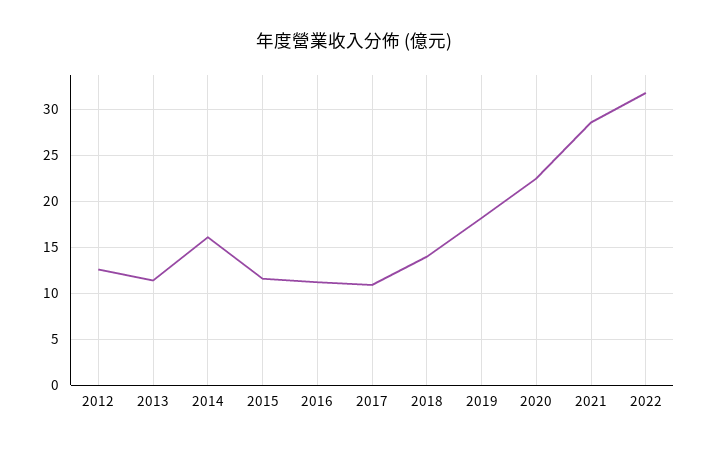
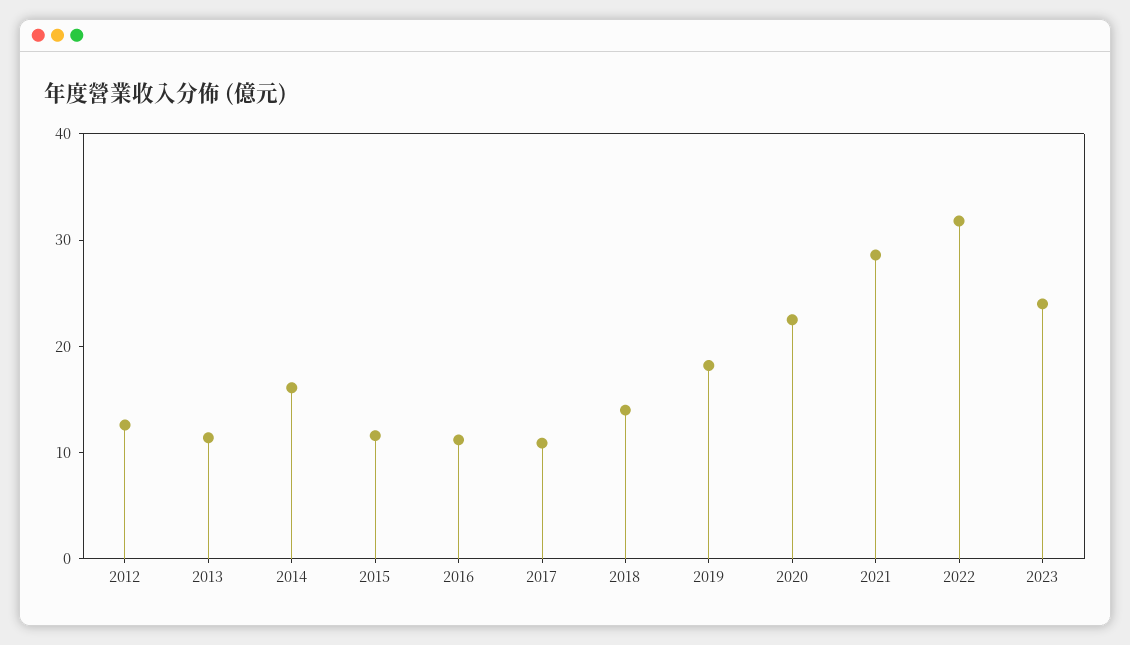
2023: none -> 24

